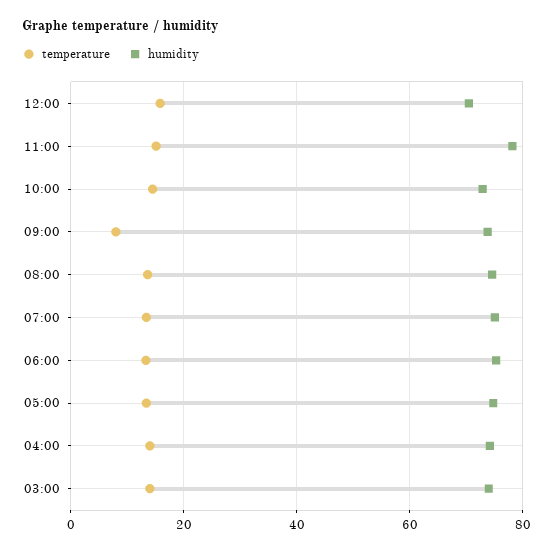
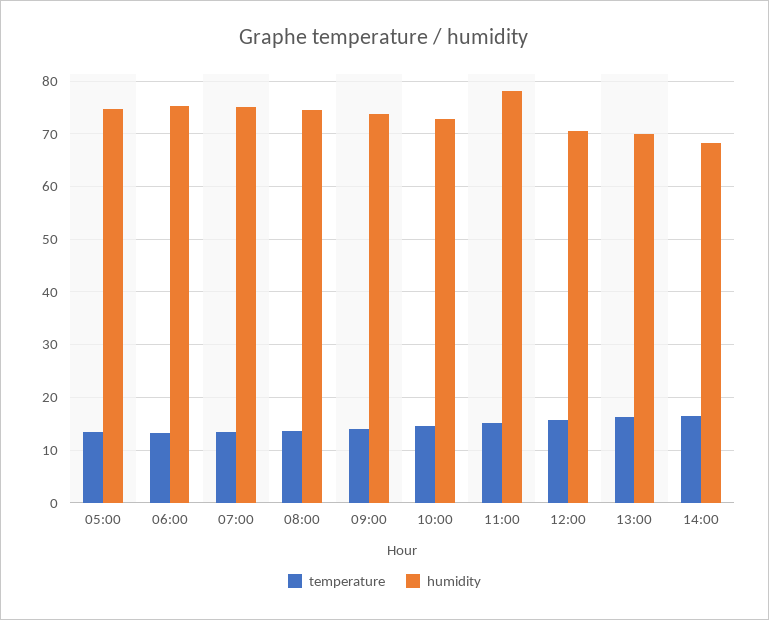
temperature, 09:00: 8 -> 14
temperature, 04:00: 14 -> none
humidity, 04:00: 74 -> none
temperature, 03:00: 14 -> none
humidity, 03:00: 74 -> none
temperature, 13:00: none -> 16
humidity, 13:00: none -> 70
temperature, 14:00: none -> 16
humidity, 14:00: none -> 68

